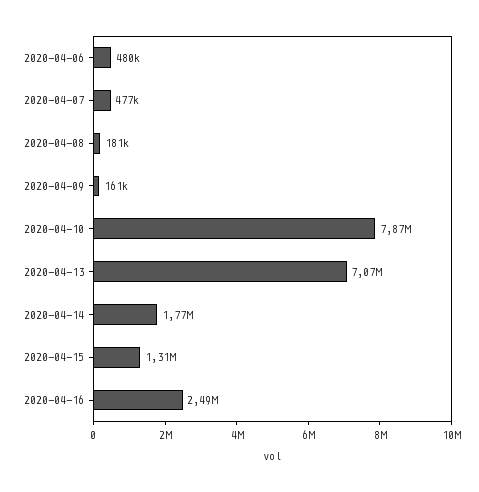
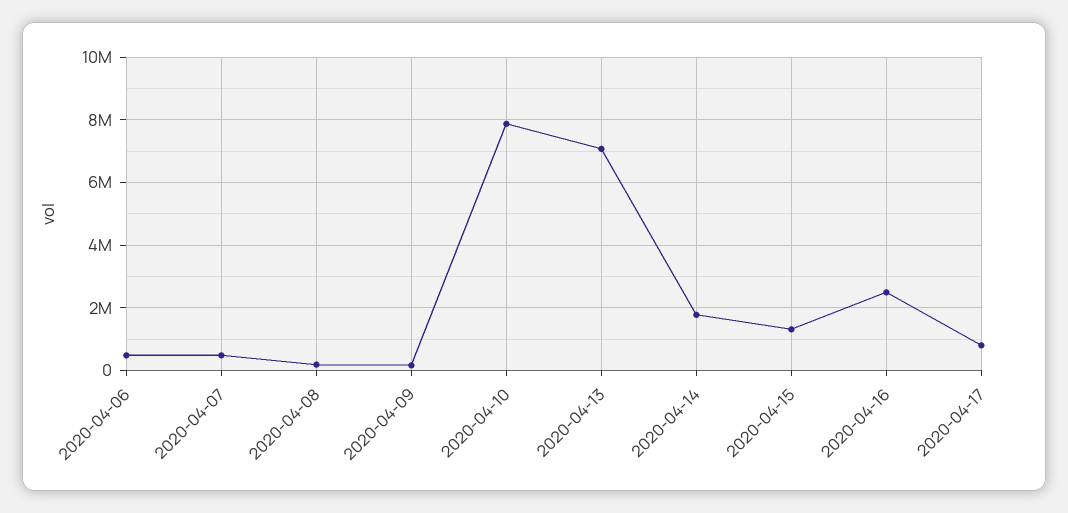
2020-04-17: none -> 800000

